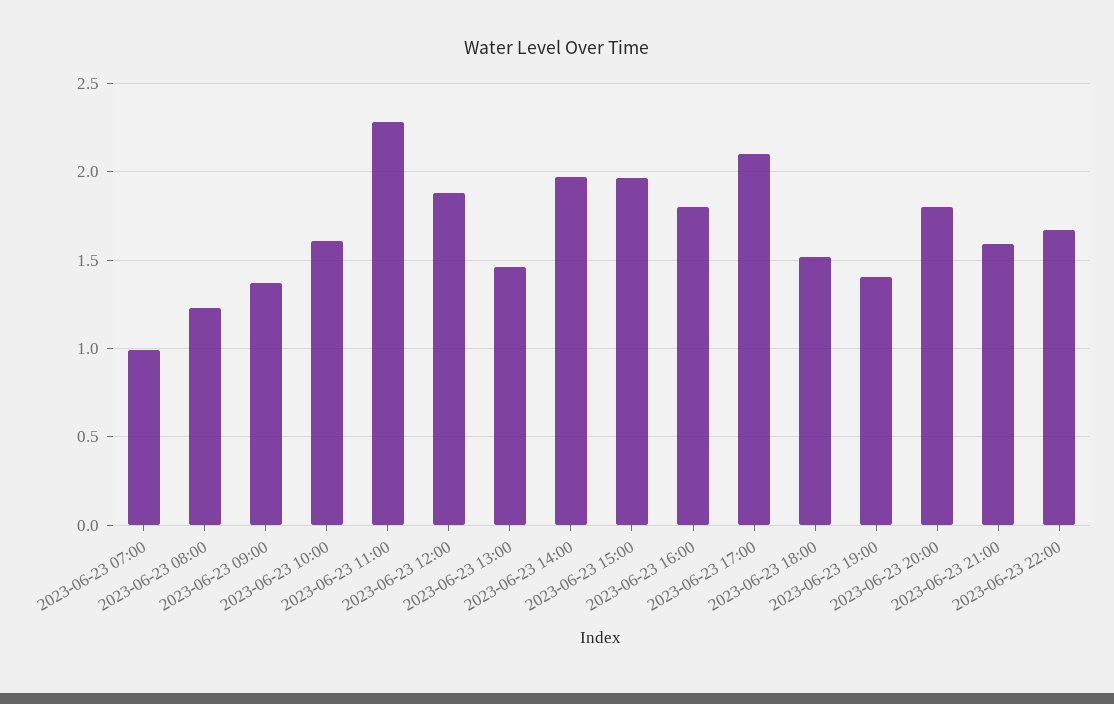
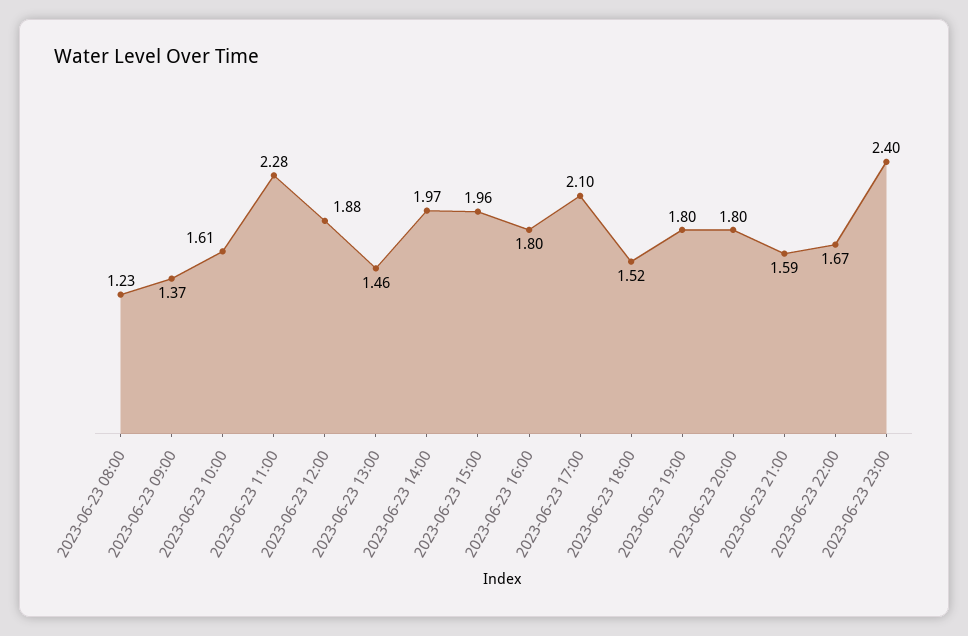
2023-06-23 07:00: 1 -> none
2023-06-23 19:00: 1.4 -> 1.8
2023-06-23 23:00: none -> 2.4

